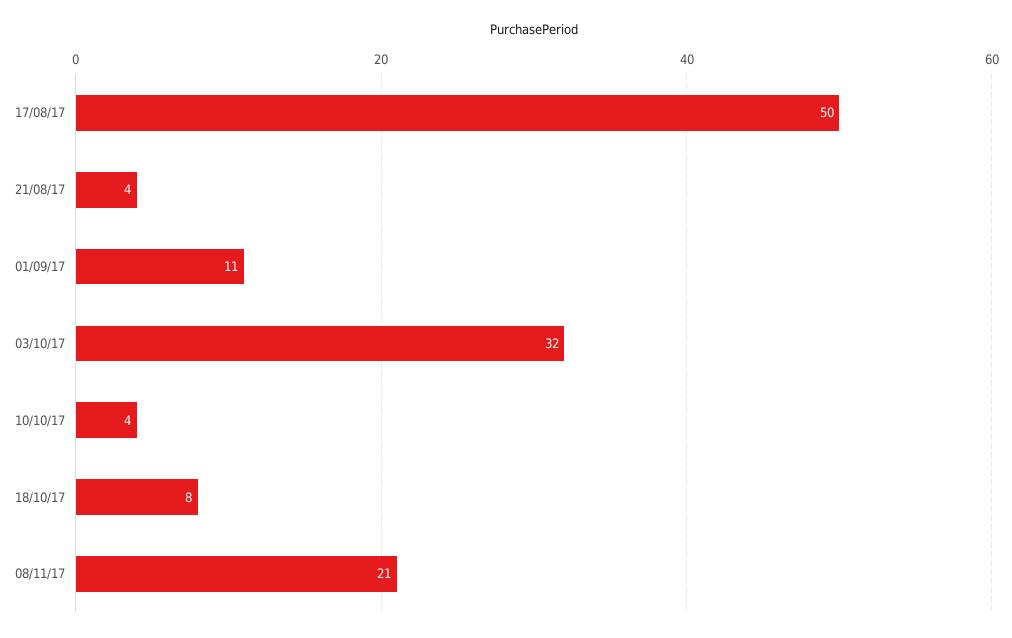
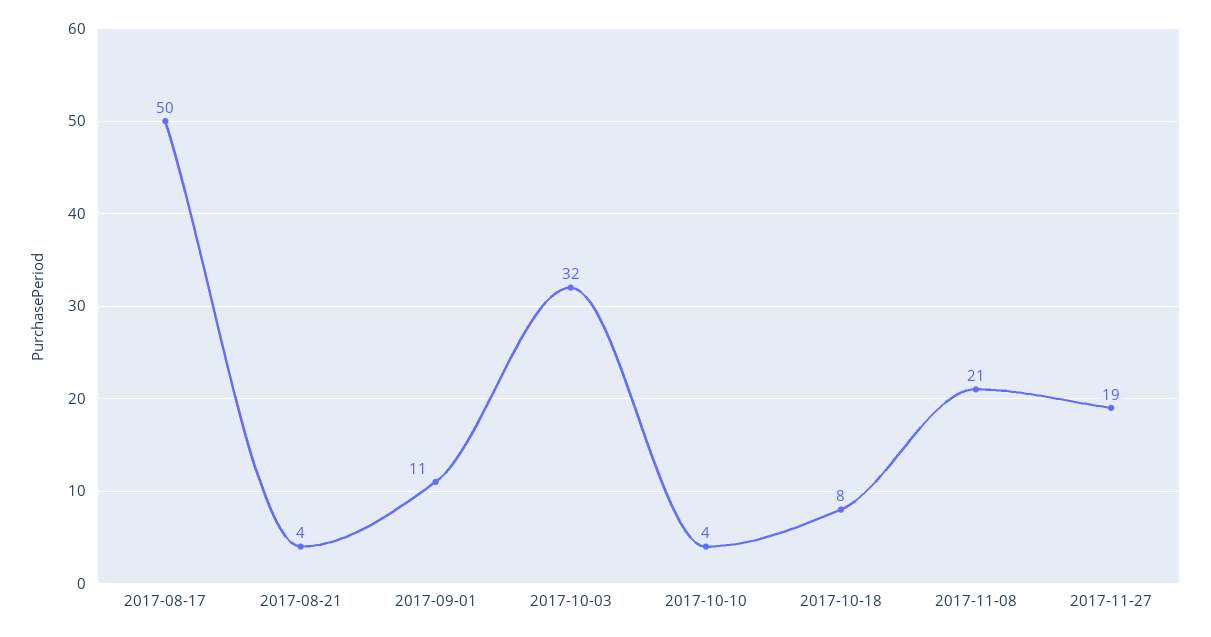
2017-11-27: none -> 19

